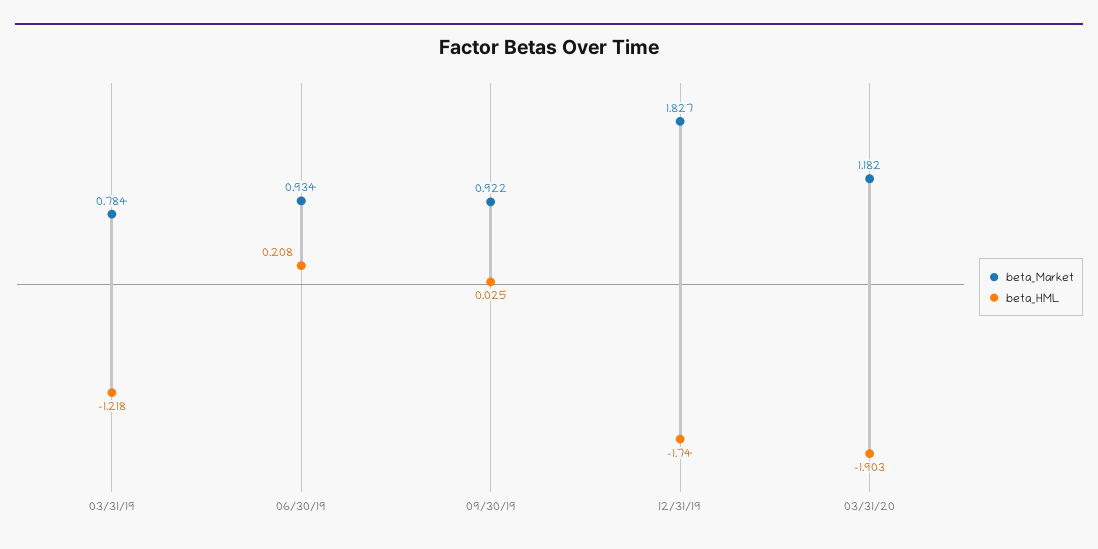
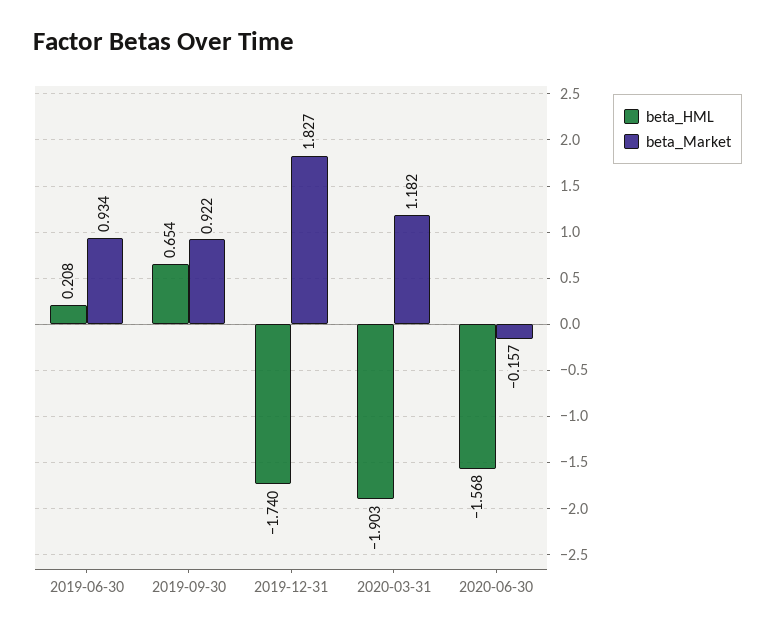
beta_Market, 03/31/19: 0.784 -> none
beta_HML, 03/31/19: -1.218 -> none
beta_HML, 09/30/19: 0.025 -> 0.654
beta_HML, 2020-06-30: none -> -1.568
beta_Market, 2020-06-30: none -> -0.157

